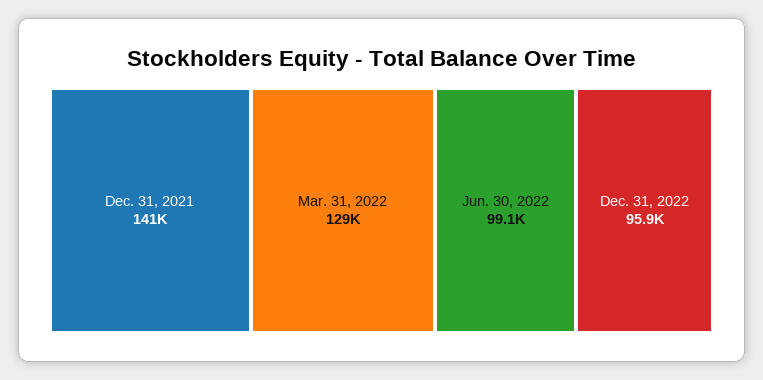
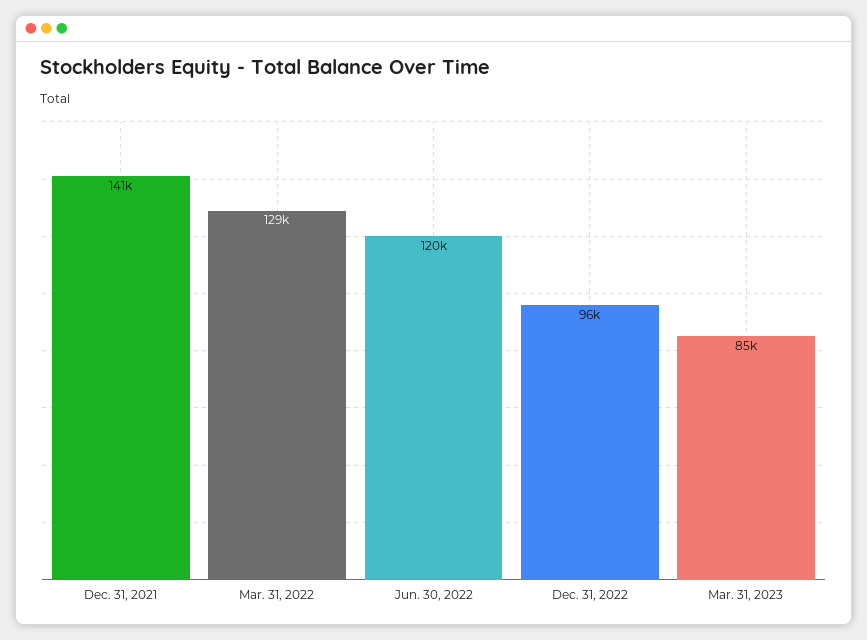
Jun. 30, 2022: 99100 -> 120000
Mar. 31, 2023: none -> 85000

